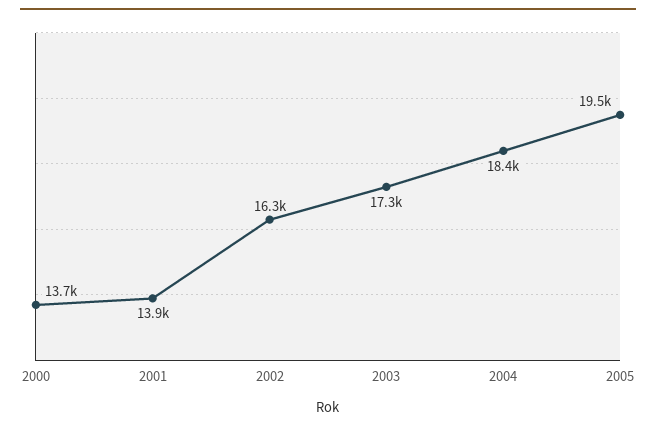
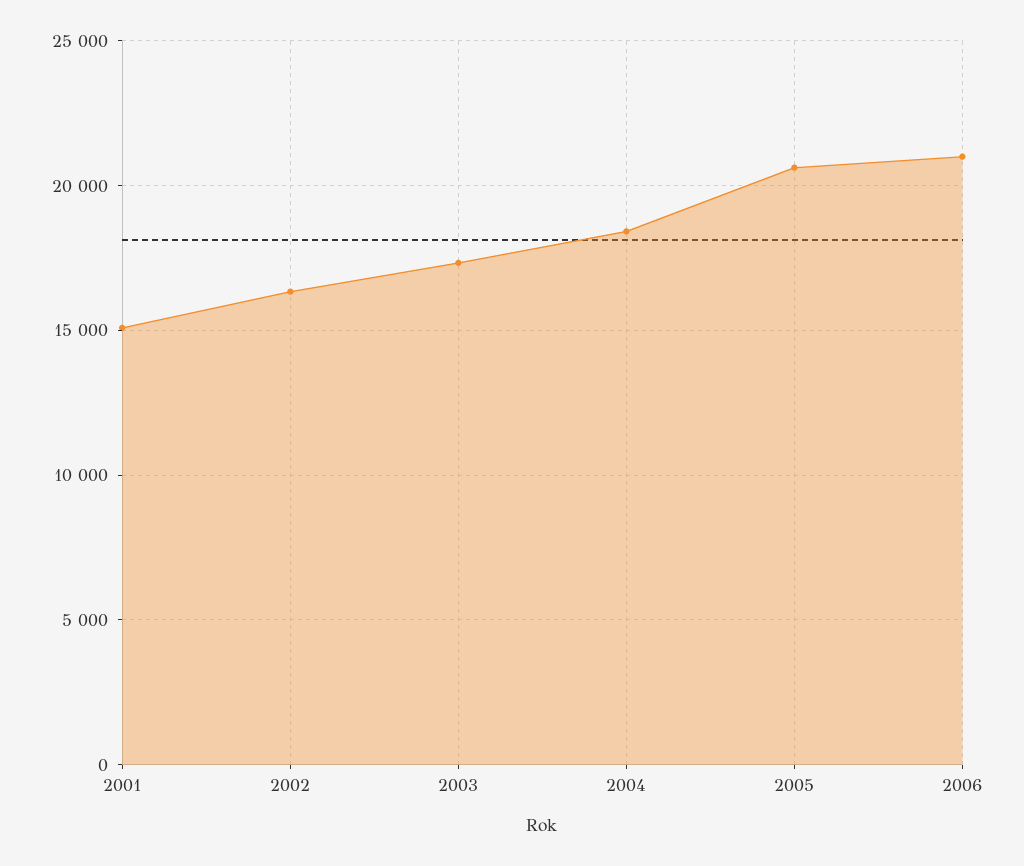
2000: 13700 -> none
2001: 13900 -> 15000
2005: 19500 -> 20500
2006: none -> 21000

